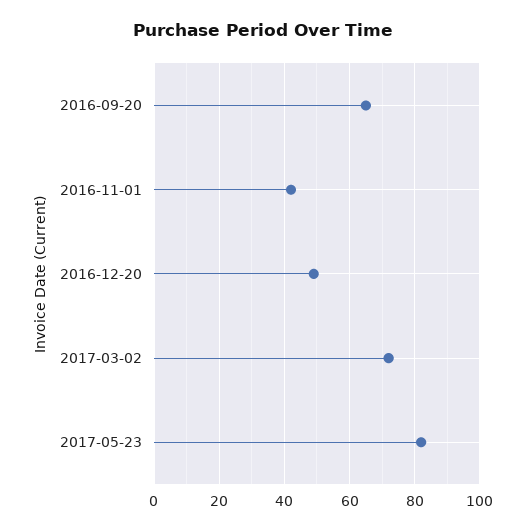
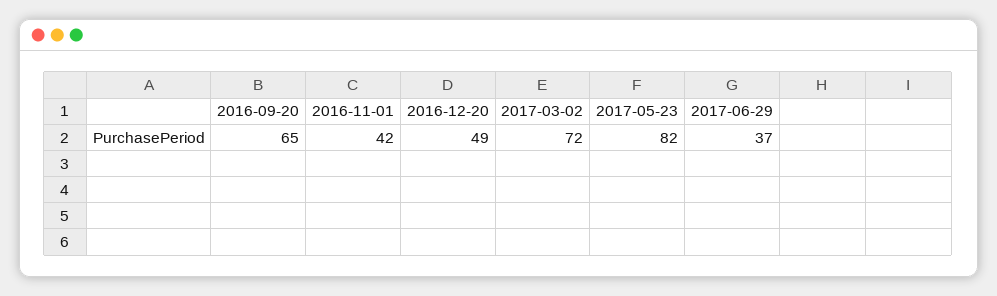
2017-06-29: none -> 37

